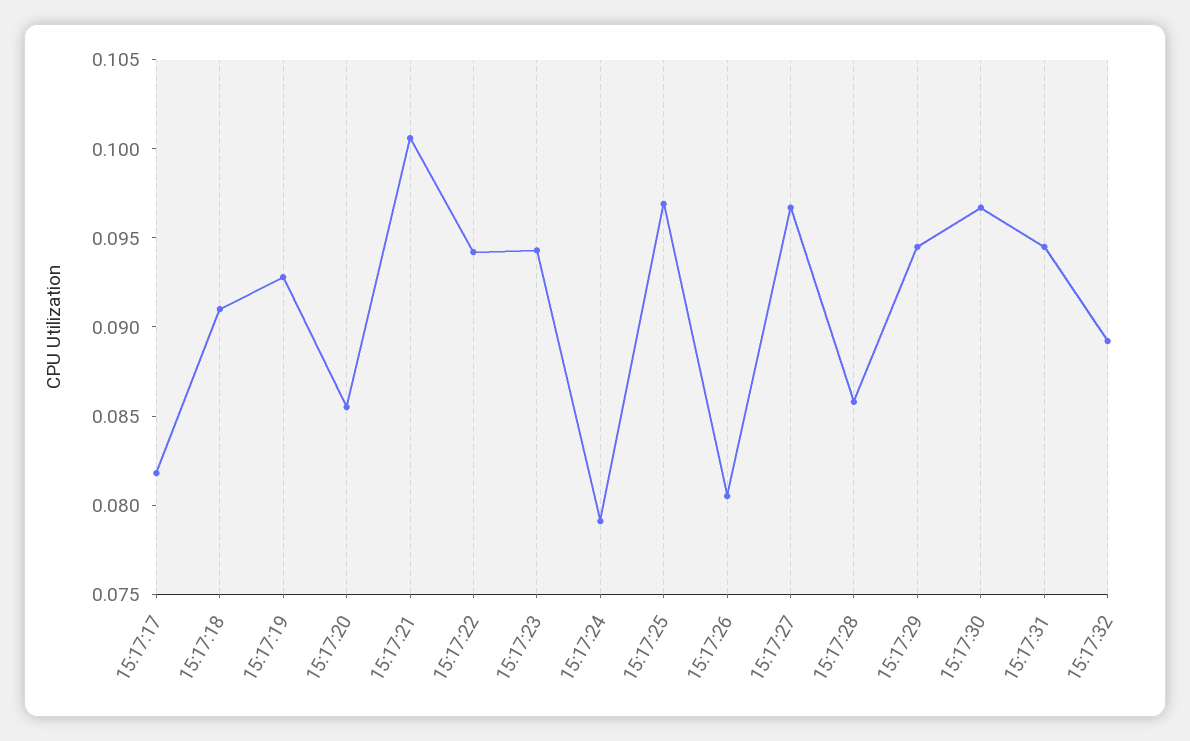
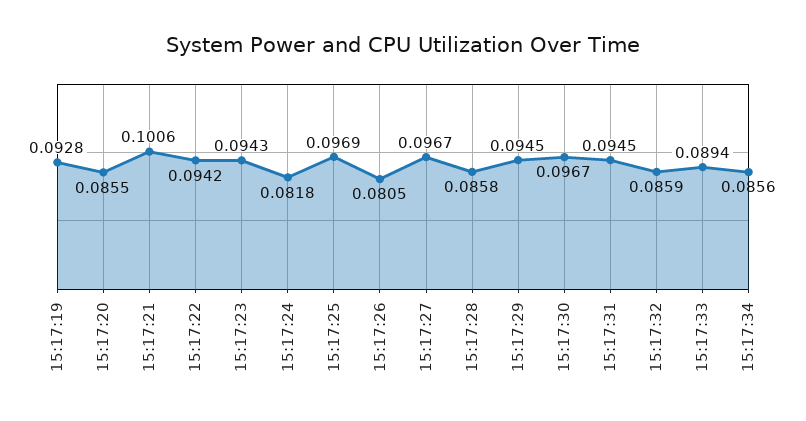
15:17:17: 0.082 -> none
15:17:18: 0.091 -> none
15:17:24: 0.079 -> 0.0818
15:17:32: 0.089 -> 0.0859
15:17:33: none -> 0.0894
15:17:34: none -> 0.0856

